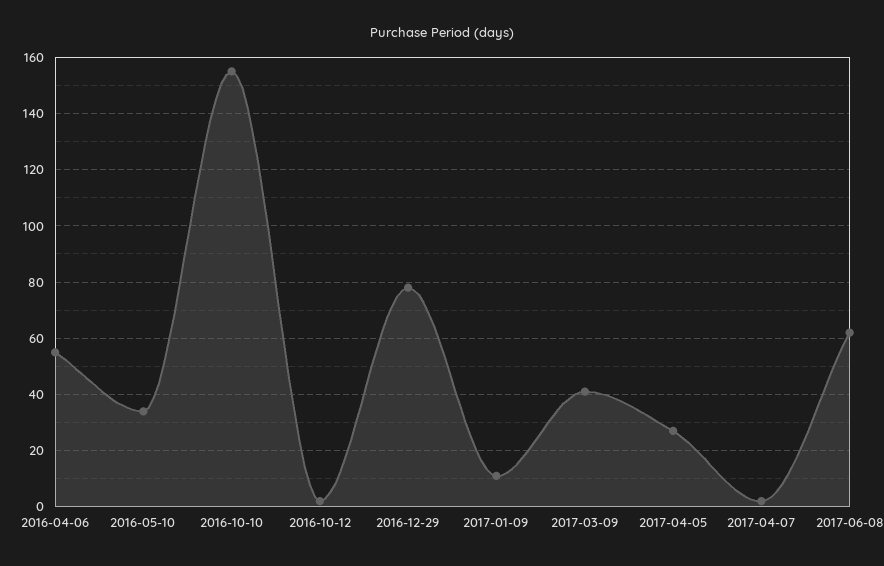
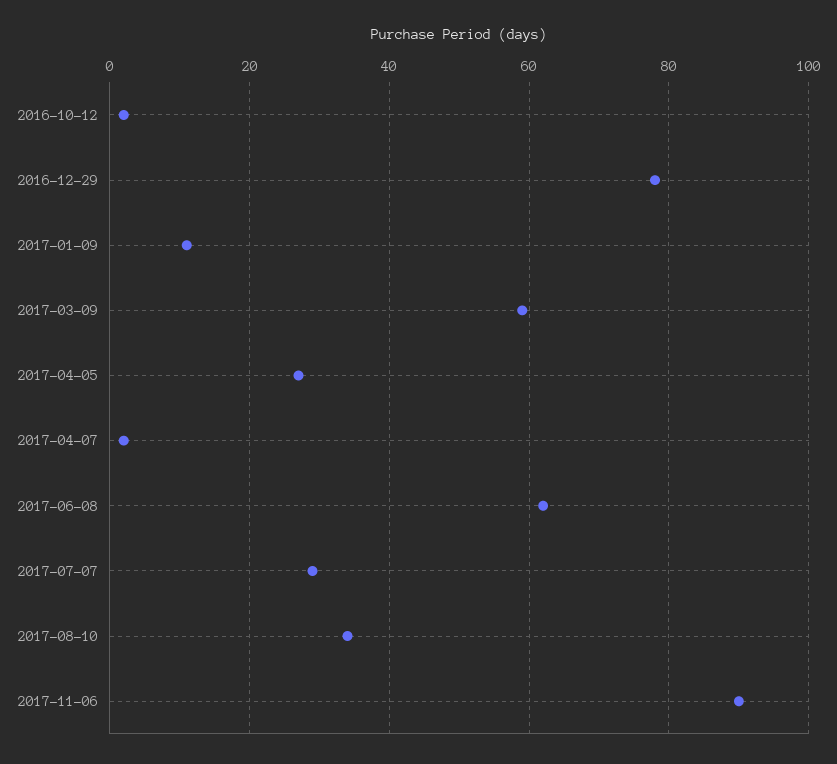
2016-04-06: 55 -> none
2016-05-10: 35 -> none
2016-10-10: 155 -> none
2017-03-09: 40 -> 60
2017-07-07: none -> 30
2017-08-10: none -> 35
2017-11-06: none -> 90

